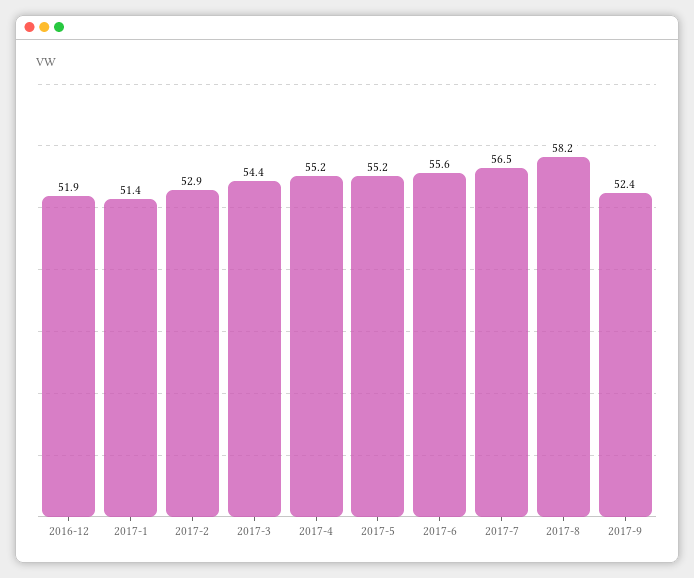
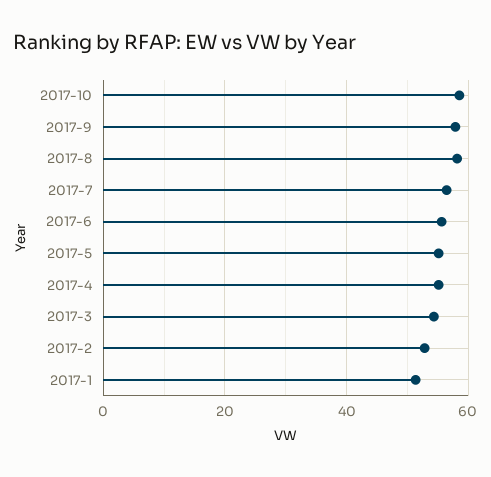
2016-12: 51.9 -> none
2017-9: 52.4 -> 58
2017-10: none -> 58

